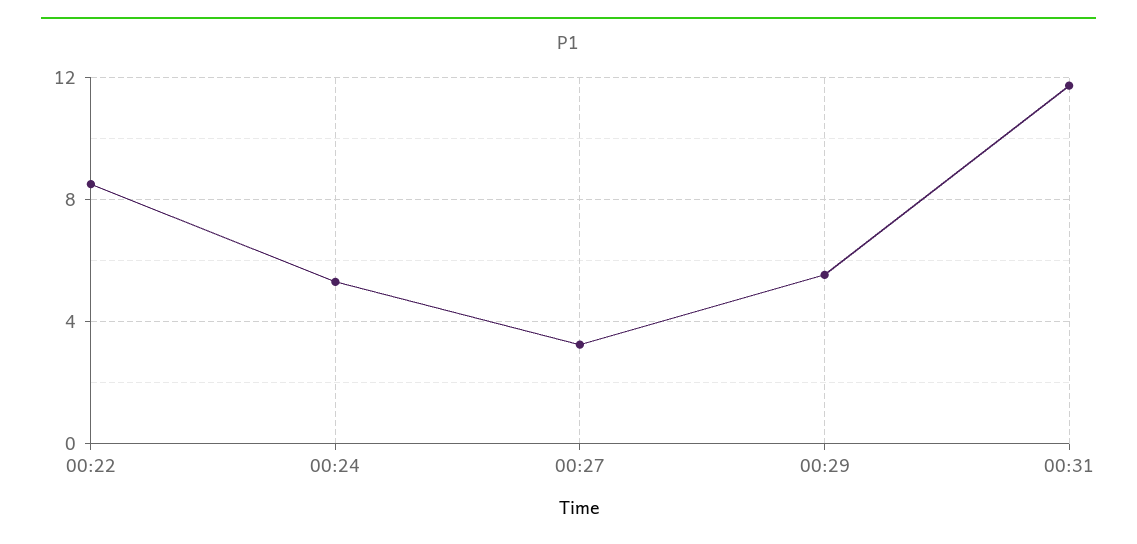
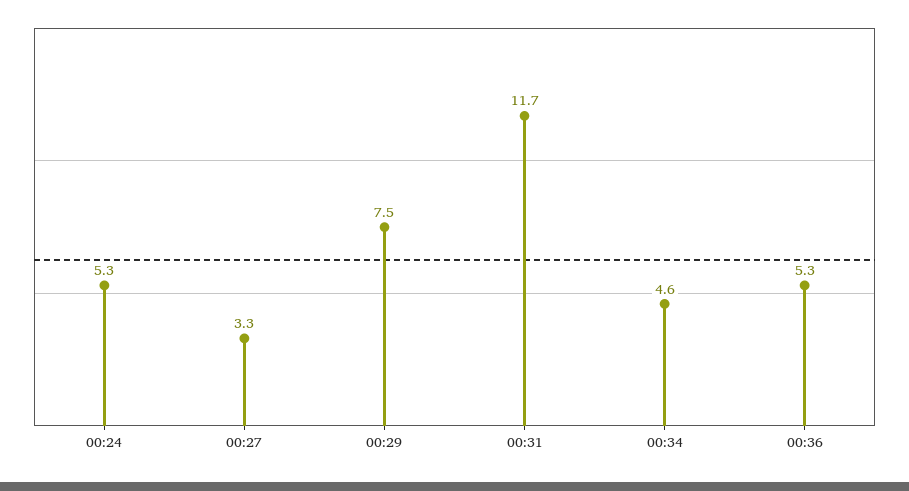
00:22: 8.5 -> none
00:29: 5.5 -> 7.5
00:34: none -> 4.6
00:36: none -> 5.3

